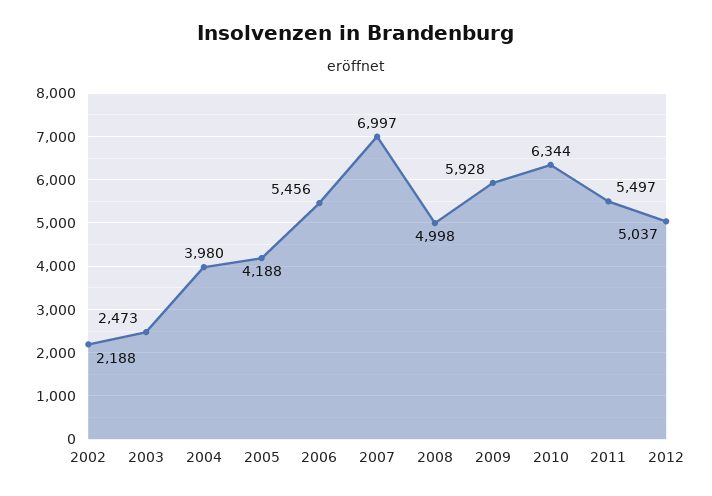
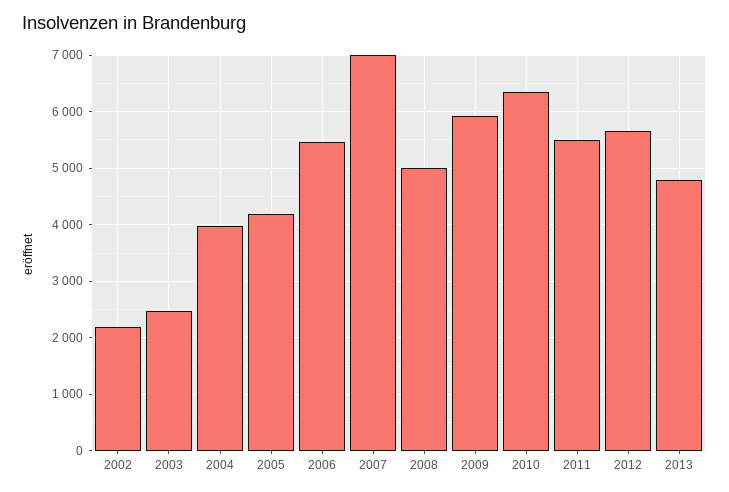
2012: 5037 -> 5600
2013: none -> 4800

